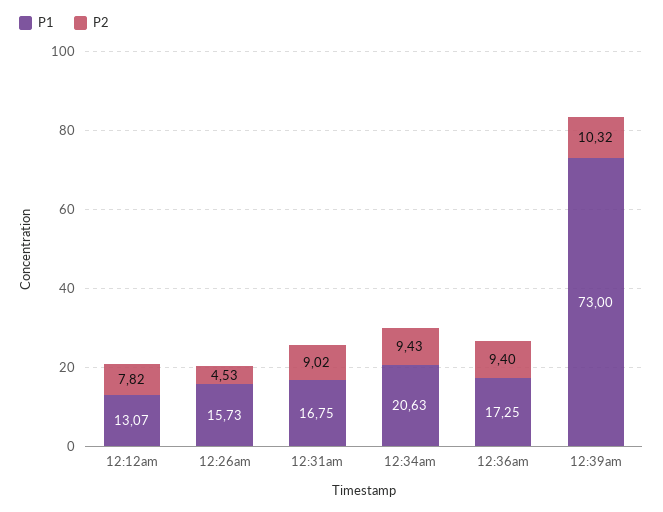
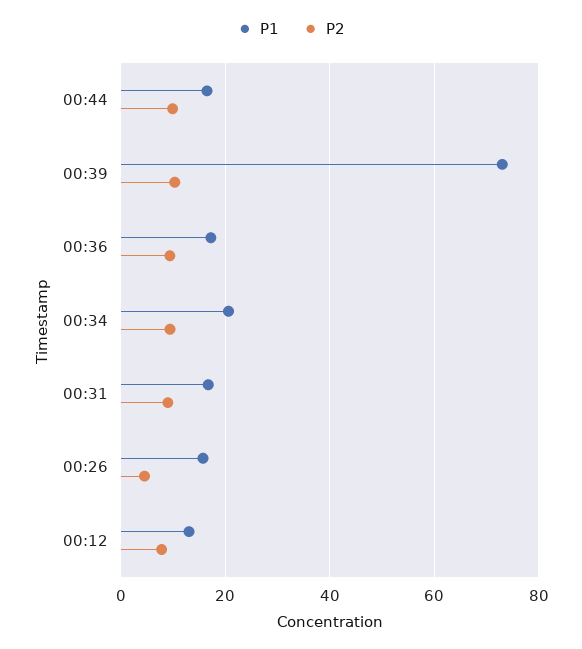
P1, 00:44: none -> 16
P2, 00:44: none -> 10

